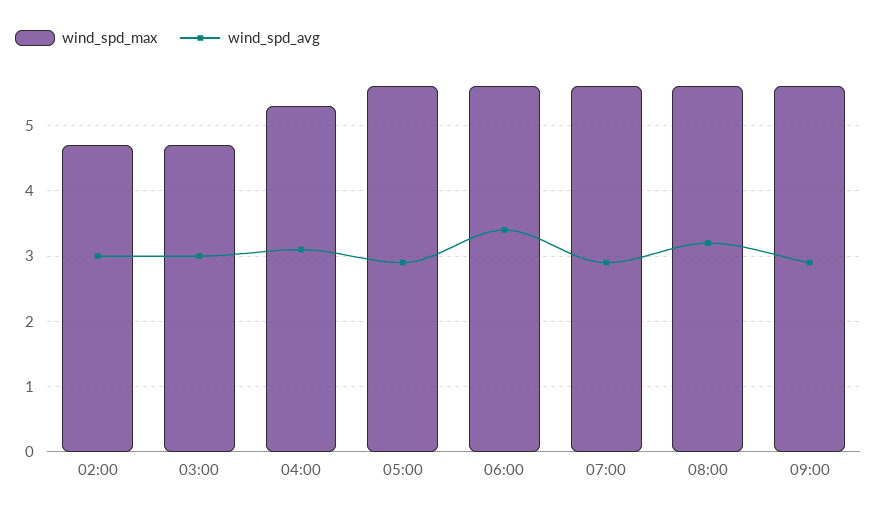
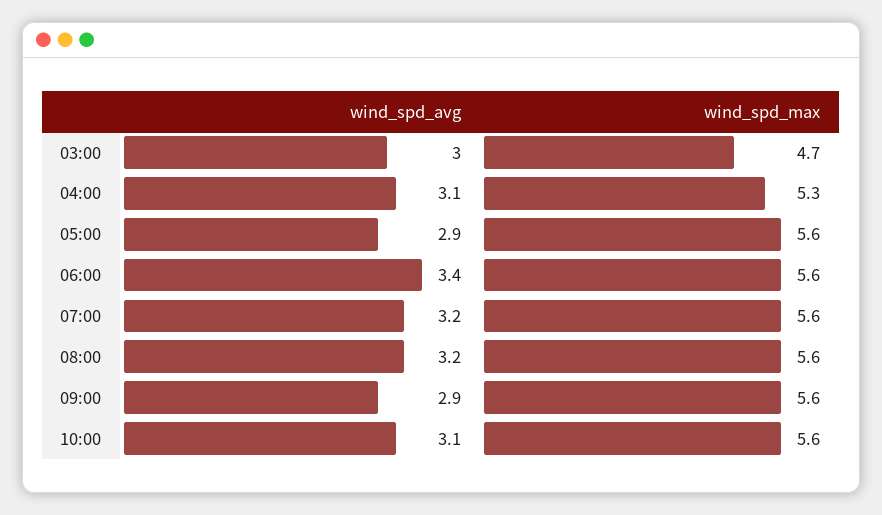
wind_spd_max, 02:00: 4.7 -> none
wind_spd_avg, 02:00: 3 -> none
wind_spd_avg, 07:00: 2.9 -> 3.2
wind_spd_avg, 10:00: none -> 3.1
wind_spd_max, 10:00: none -> 5.6

